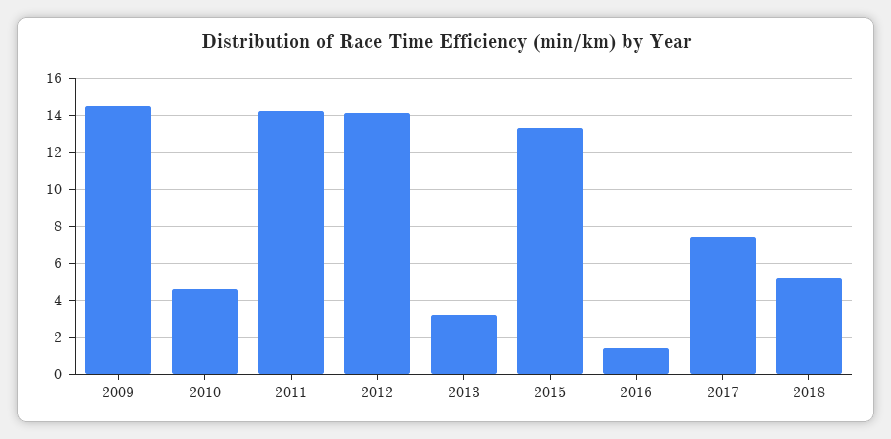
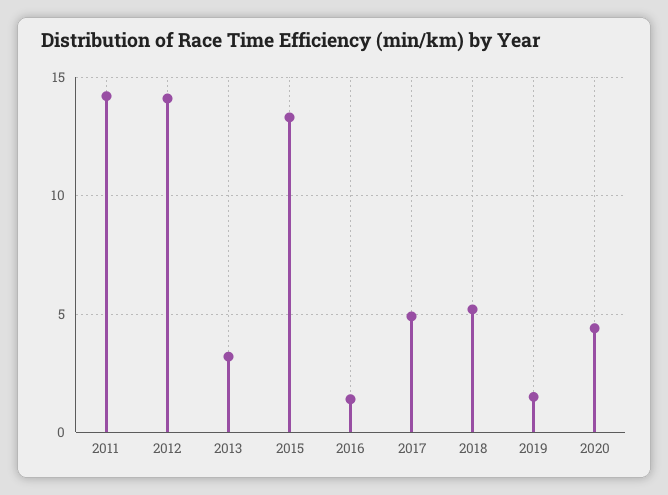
2009: 14.5 -> none
2010: 4.5 -> none
2017: 7.5 -> 5
2019: none -> 1.5
2020: none -> 4.5

